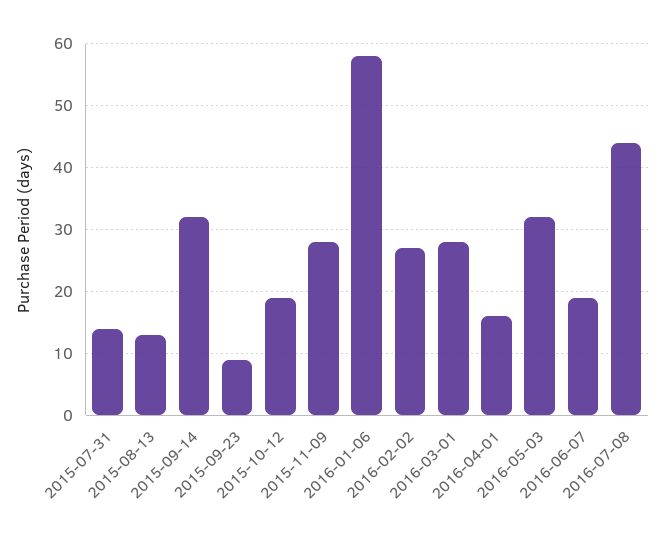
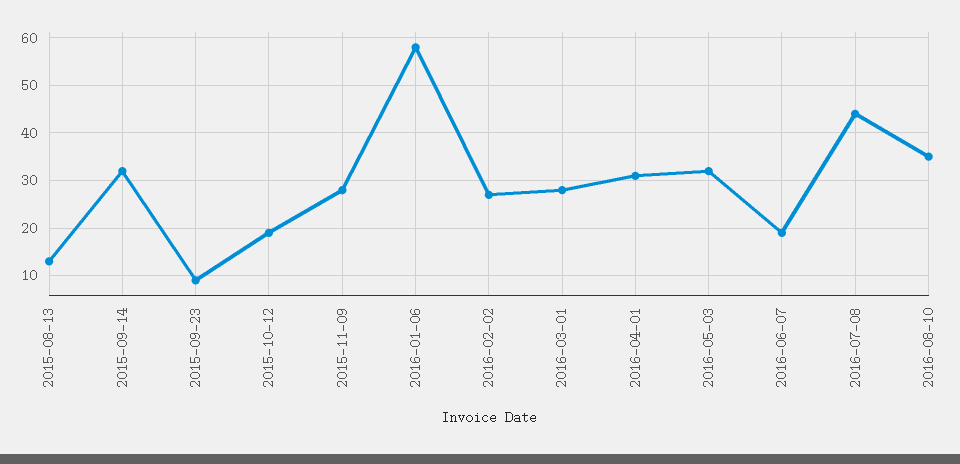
2015-07-31: 14 -> none
2016-04-01: 16 -> 30
2016-08-10: none -> 35

